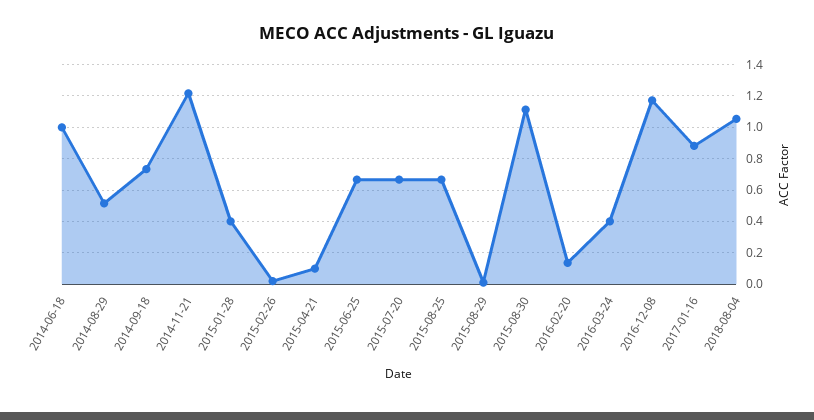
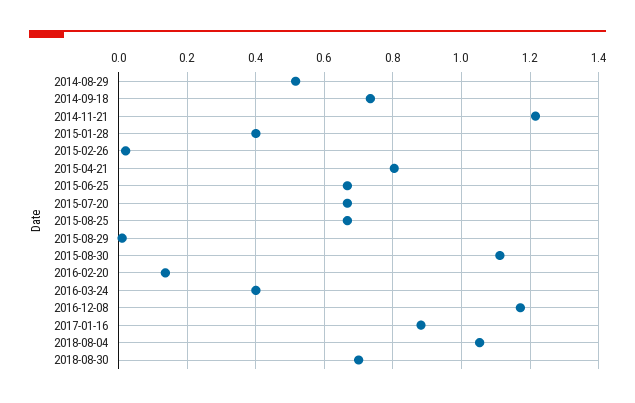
2014-06-18: 1 -> none
2015-04-21: 0.1 -> 0.8
2018-08-30: none -> 0.7

